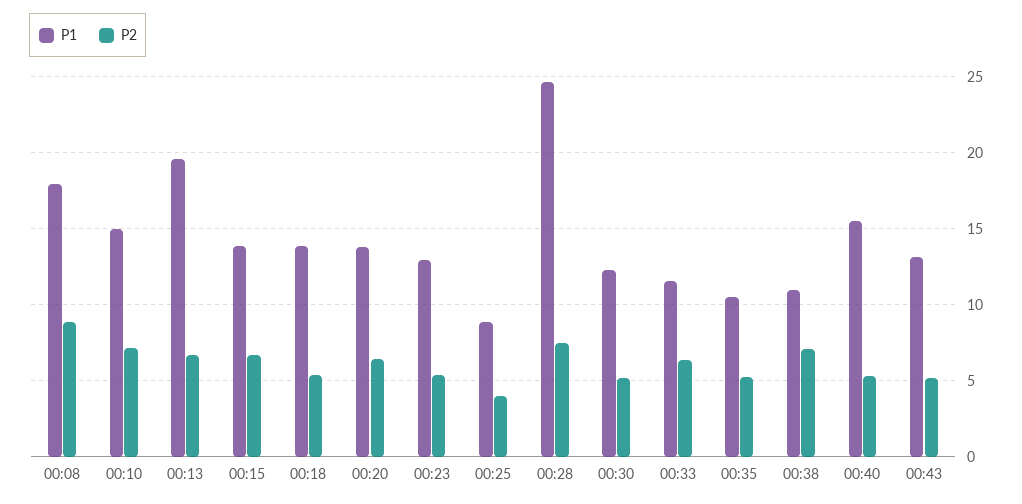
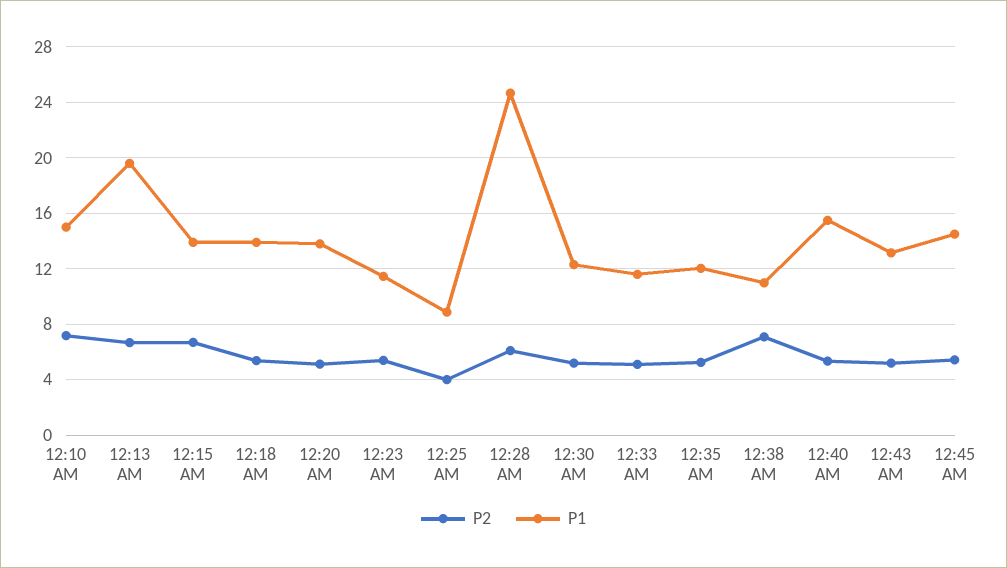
P1, 00:08: 18 -> none
P2, 00:08: 9 -> none
P2, 00:20: 6.5 -> 5
P1, 00:23: 13 -> 11.5
P2, 00:28: 7.5 -> 6
P2, 00:33: 6.5 -> 5
P1, 00:35: 10.5 -> 12
P2, 12:45 AM: none -> 5.5
P1, 12:45 AM: none -> 14.5

